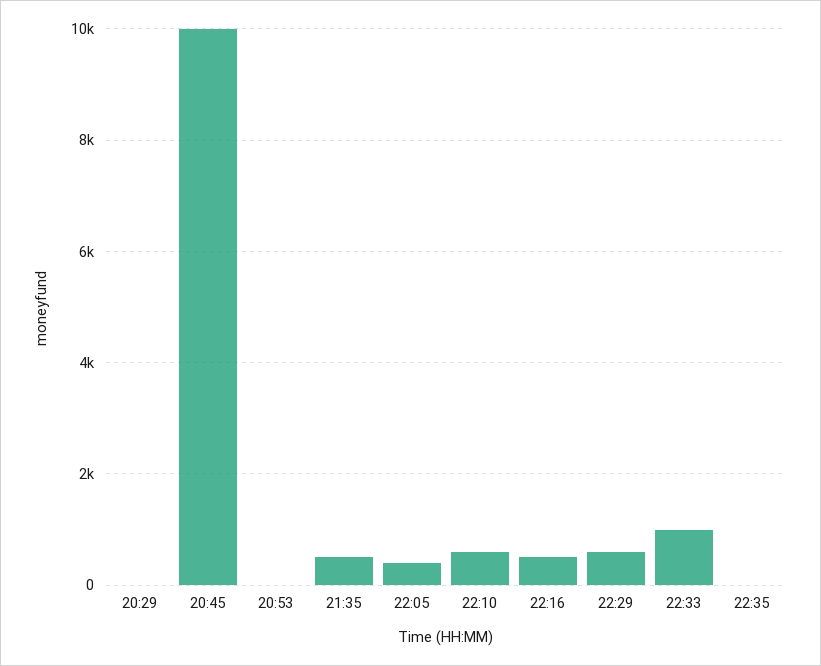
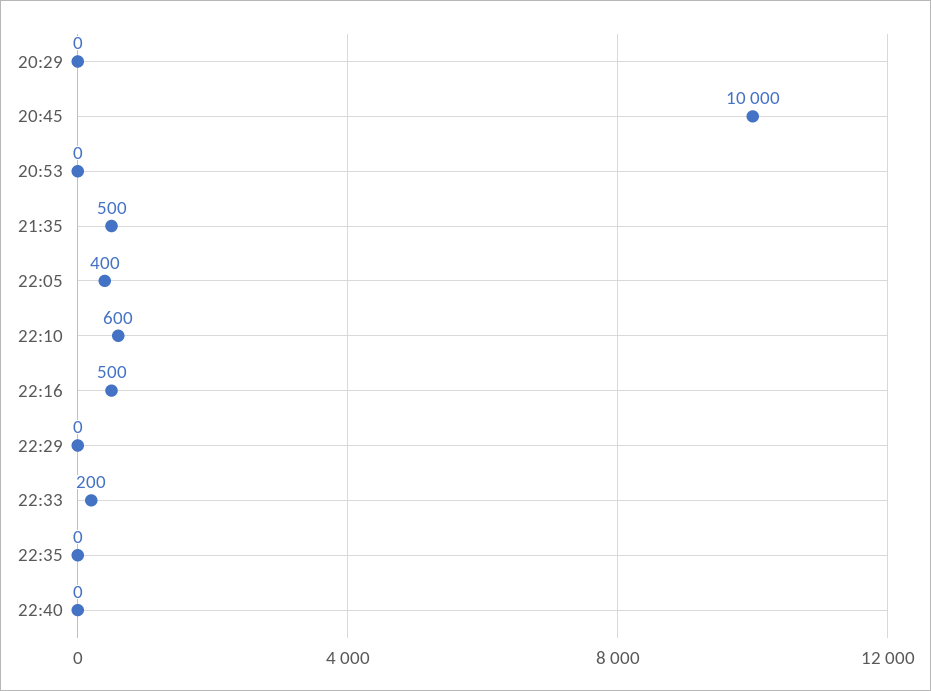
22:29: 600 -> 0
22:33: 1000 -> 200
22:40: none -> 0

